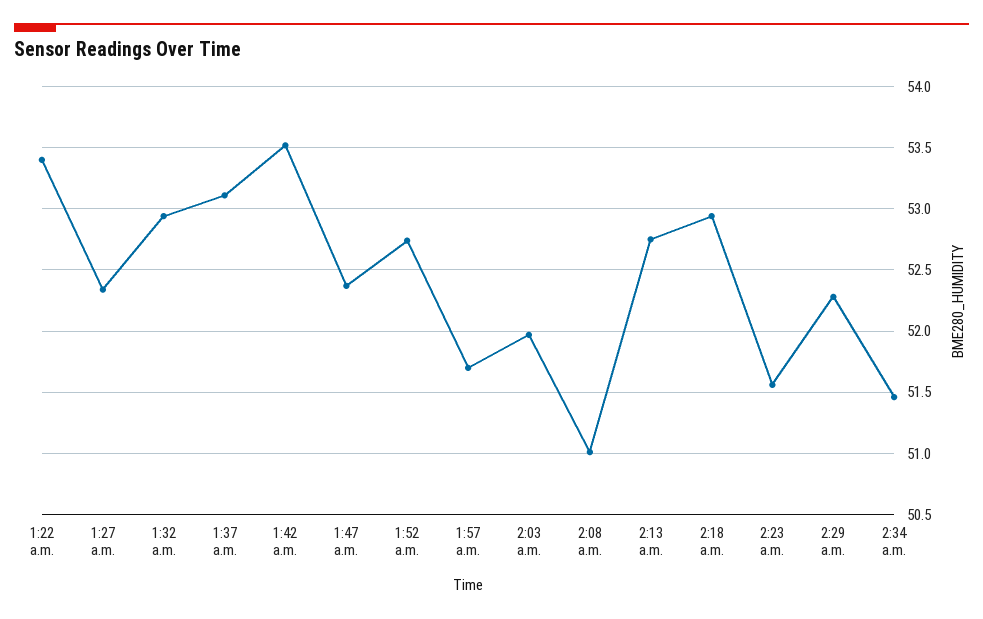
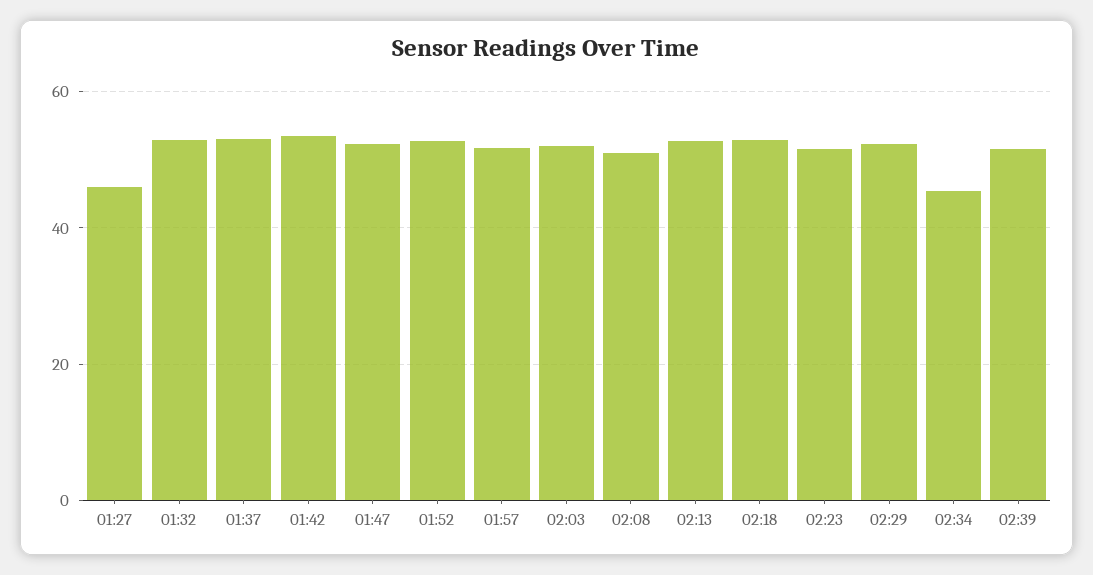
1:22 a.m.: 53.4 -> none
1:27 a.m.: 52.35 -> 46
2:34 a.m.: 51.45 -> 46
02:39: none -> 52

